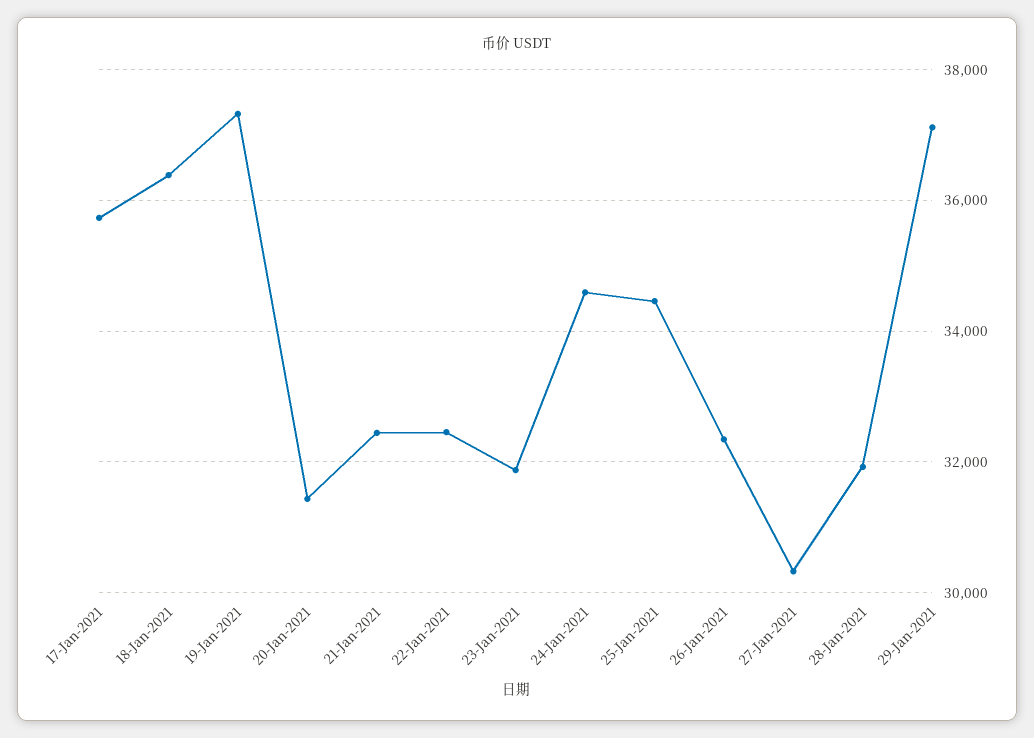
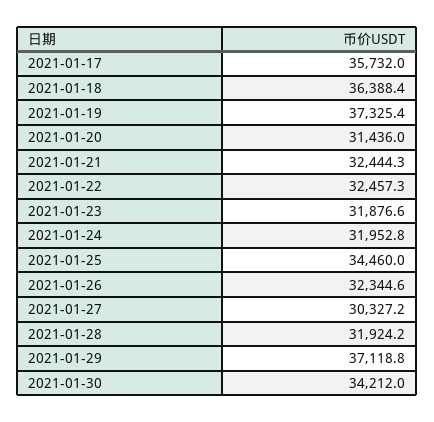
24-Jan-2021: 34600 -> 31952.8
2021-01-30: none -> 34212

